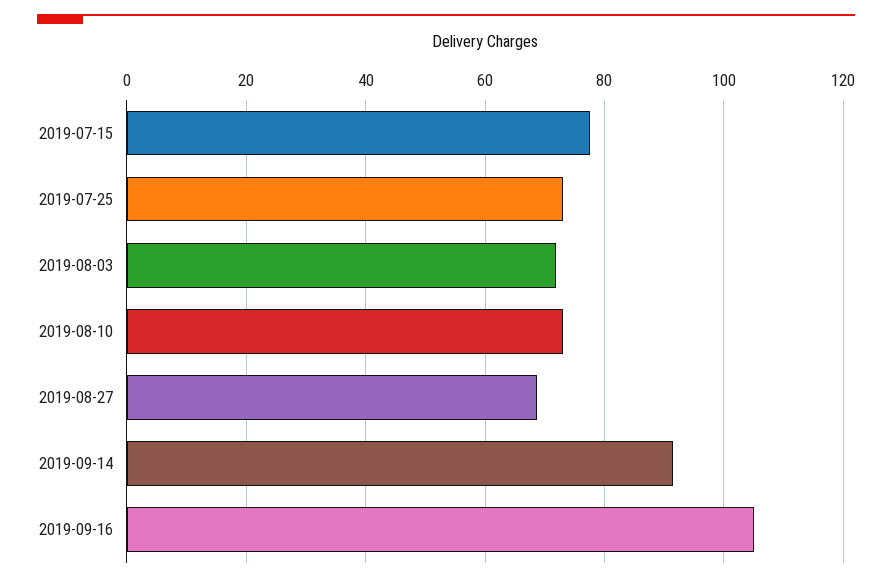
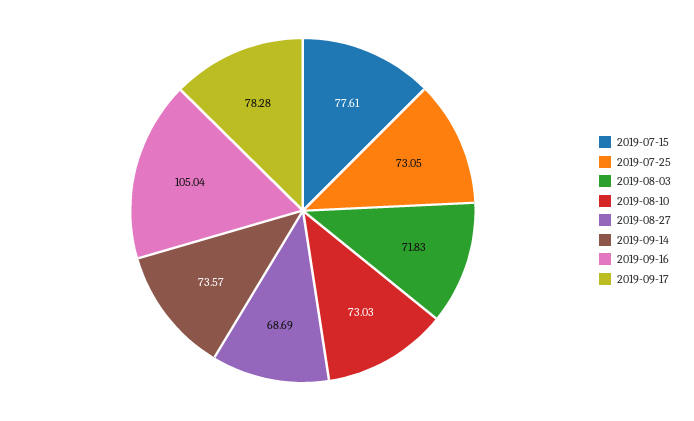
2019-09-14: 92 -> 73.57
2019-09-17: none -> 78.28

